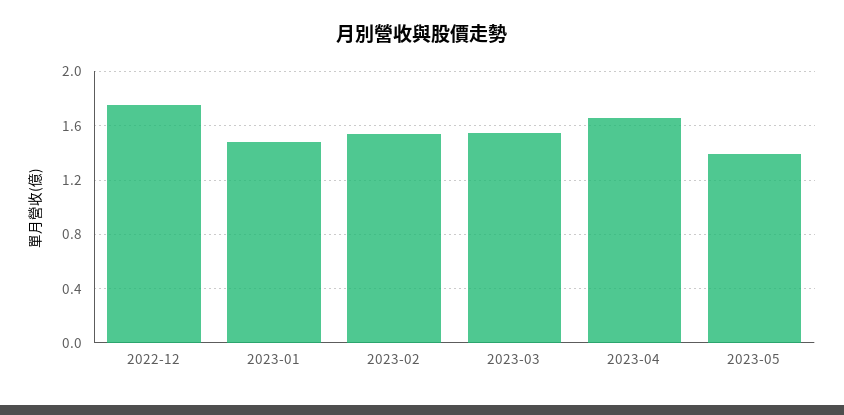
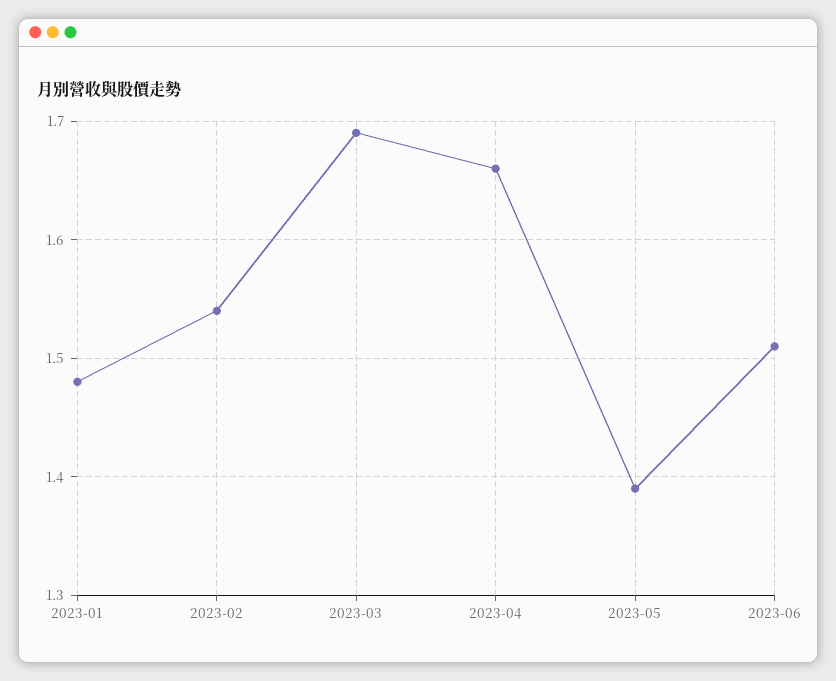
2022-12: 1.75 -> none
2023-03: 1.55 -> 1.69
2023-06: none -> 1.51

